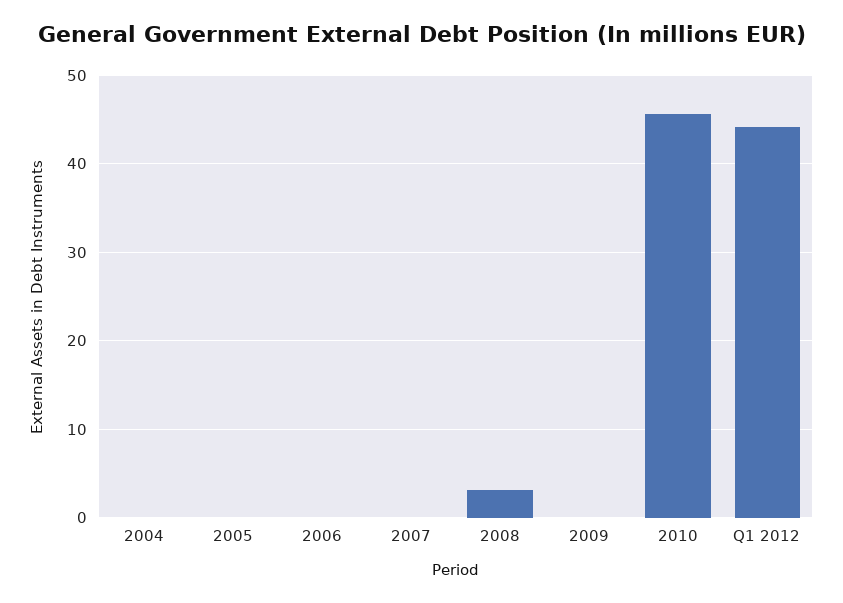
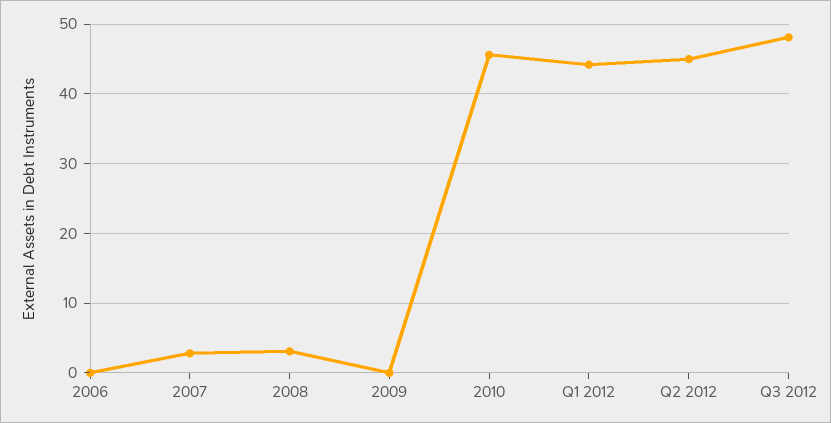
2004: 0 -> none
2005: 0 -> none
2007: 0 -> 3
Q2 2012: none -> 45
Q3 2012: none -> 48

